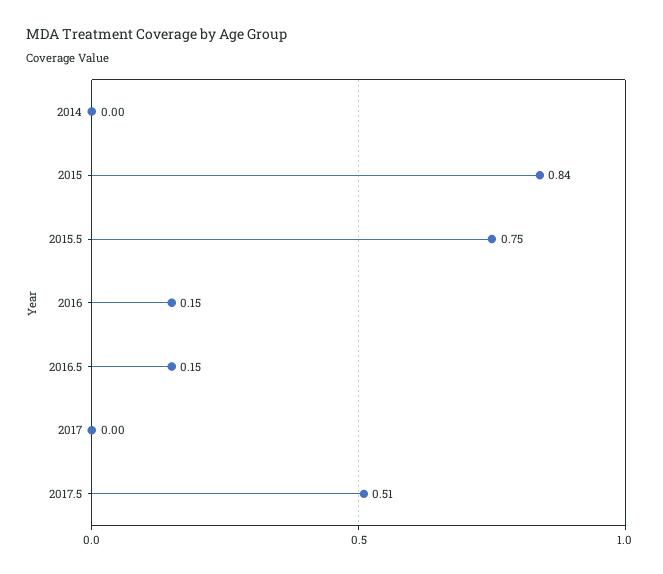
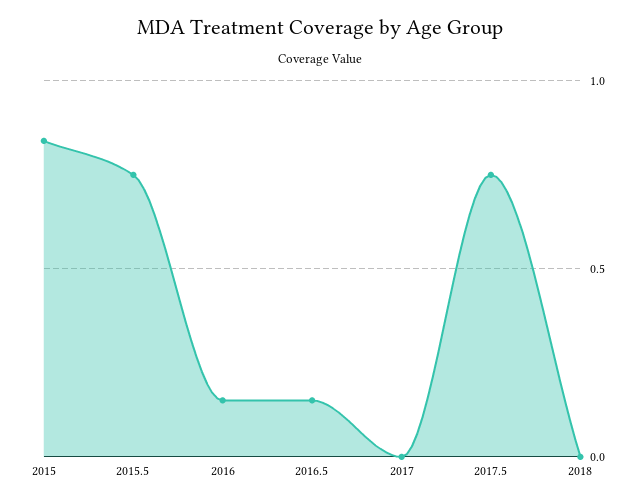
2014: 0 -> none
2017.5: 0.51 -> 0.75
2018: none -> 0

